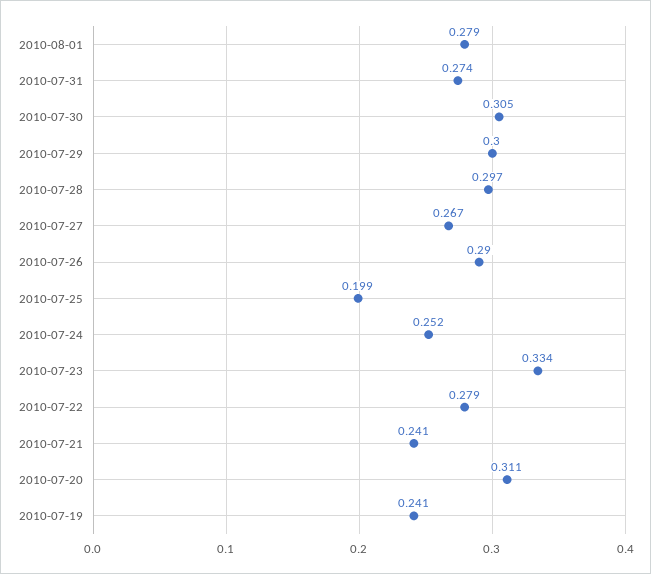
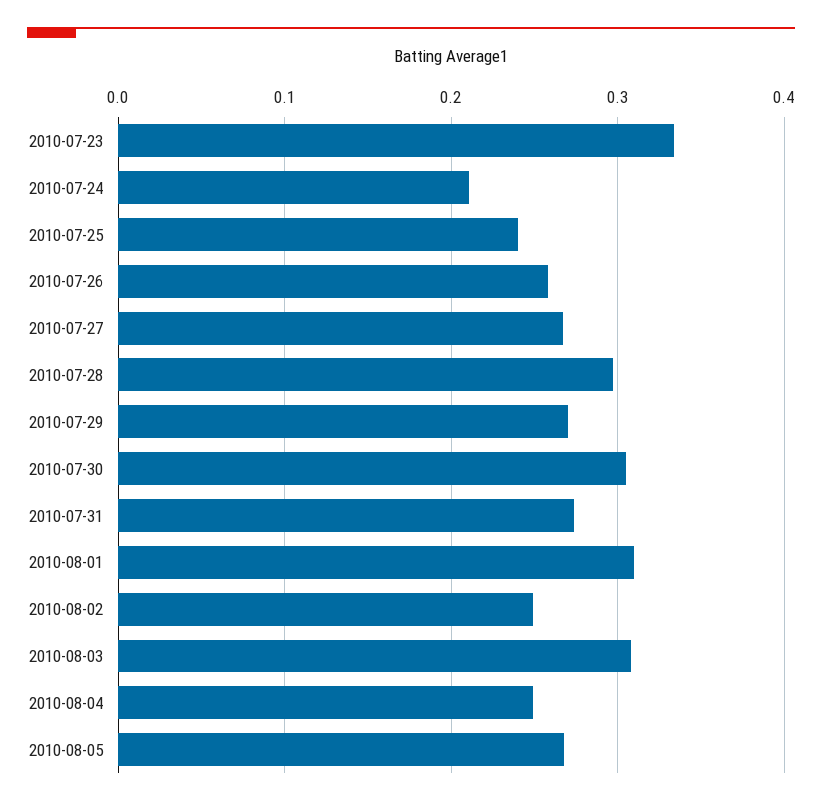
2010-08-01: 0.279 -> 0.31
2010-07-29: 0.3 -> 0.27
2010-07-26: 0.29 -> 0.26
2010-07-25: 0.199 -> 0.24
2010-07-24: 0.252 -> 0.21
2010-07-22: 0.279 -> none
2010-07-21: 0.241 -> none
2010-07-20: 0.311 -> none
2010-07-19: 0.241 -> none
2010-08-02: none -> 0.25
2010-08-03: none -> 0.31
2010-08-04: none -> 0.25
2010-08-05: none -> 0.27

